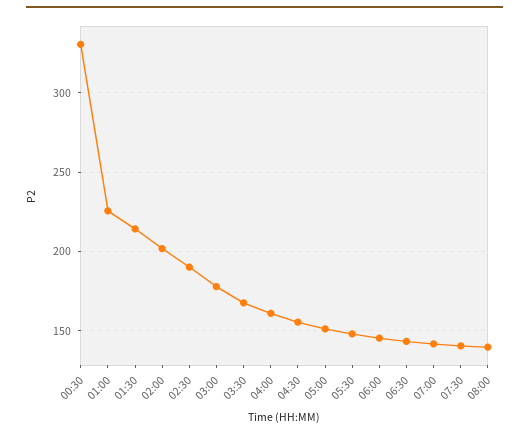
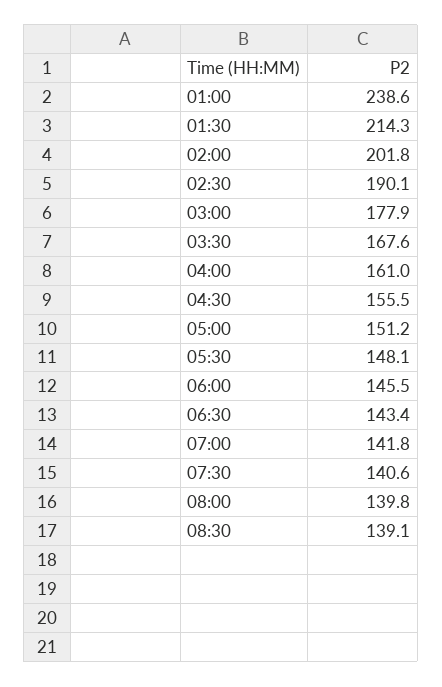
00:30: 330 -> none
01:00: 225 -> 238.6
08:30: none -> 139.1

